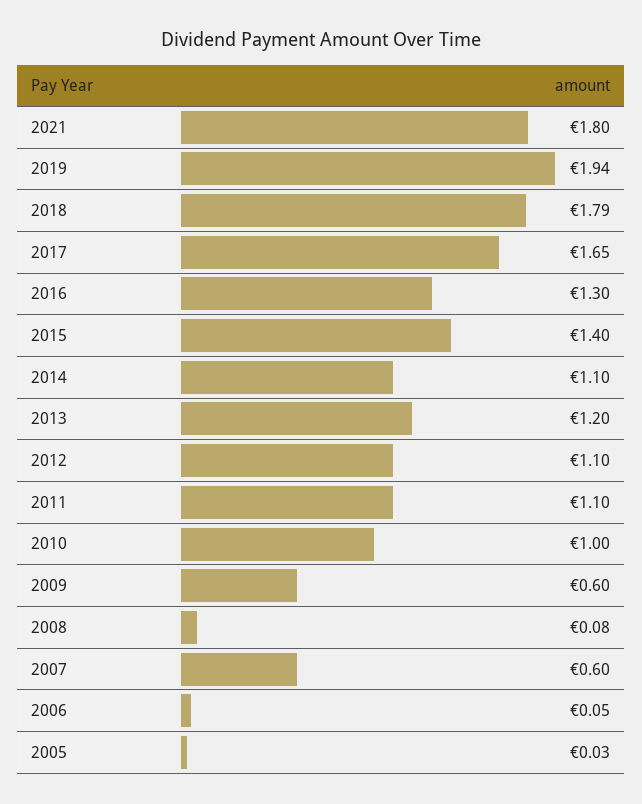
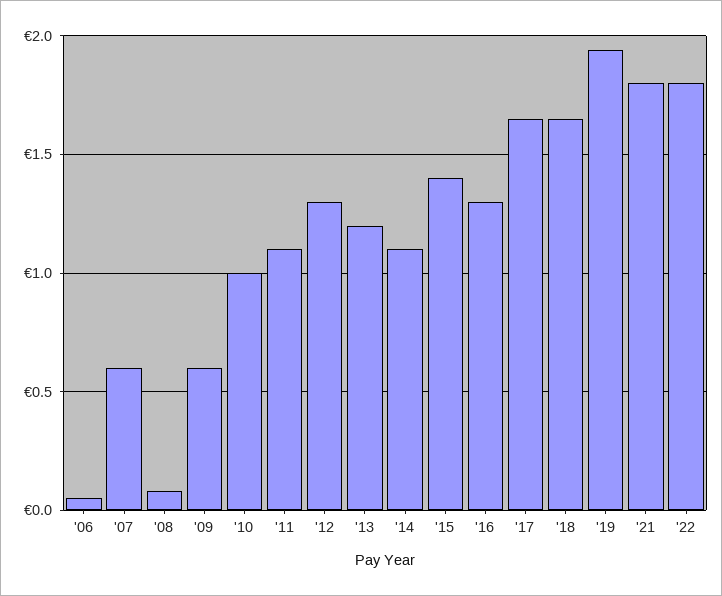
2018: 1.79 -> 1.65
2012: 1.1 -> 1.3
2005: 0.03 -> none
'22: none -> 1.8

